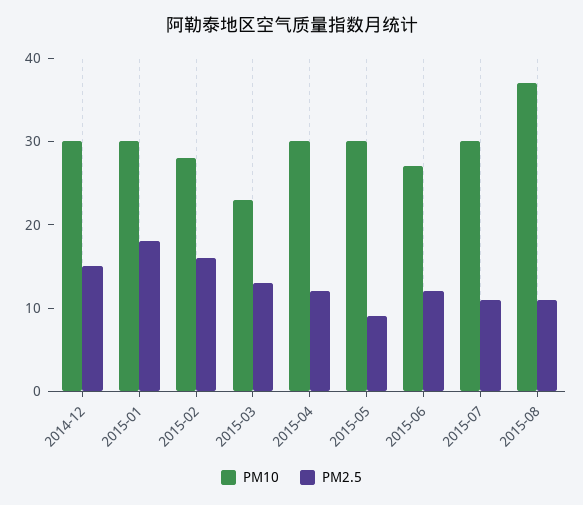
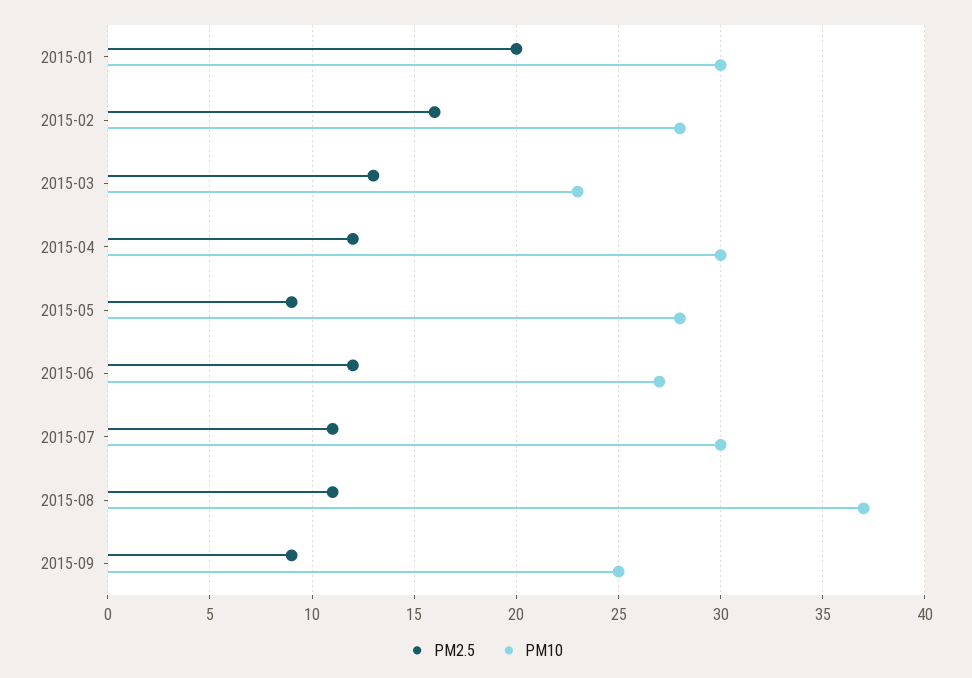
PM10, 2014-12: 30 -> none
PM2.5, 2014-12: 15 -> none
PM2.5, 2015-01: 18 -> 20
PM10, 2015-05: 30 -> 28
PM2.5, 2015-09: none -> 9
PM10, 2015-09: none -> 25

